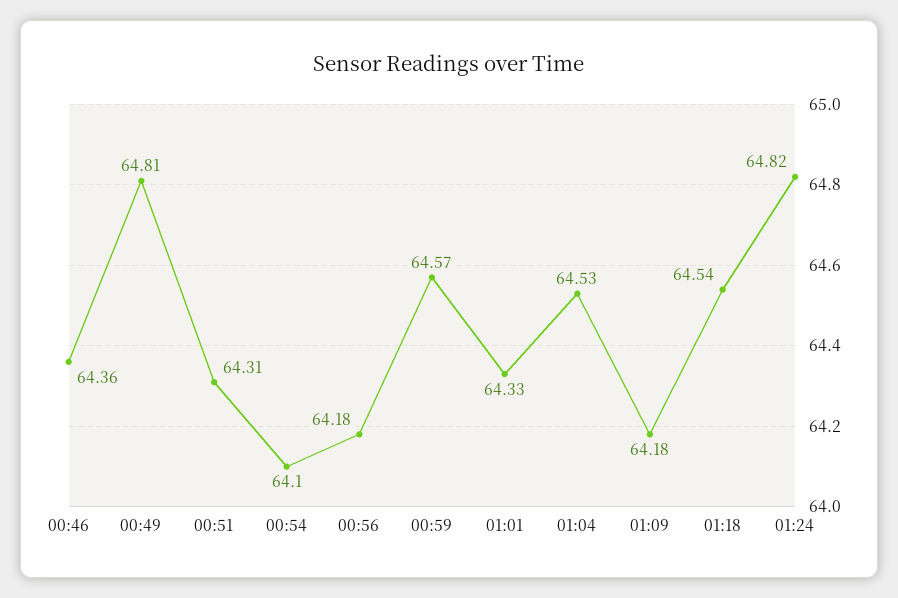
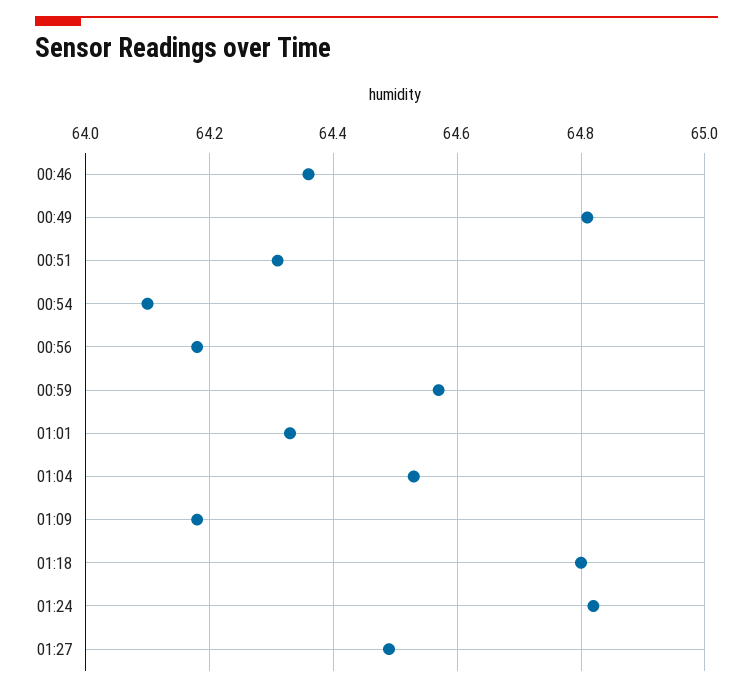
01:18: 64.54 -> 64.8
01:27: none -> 64.5

